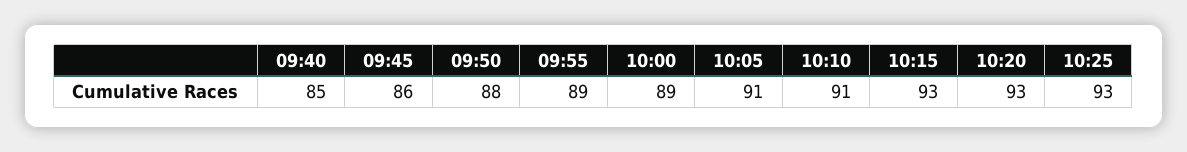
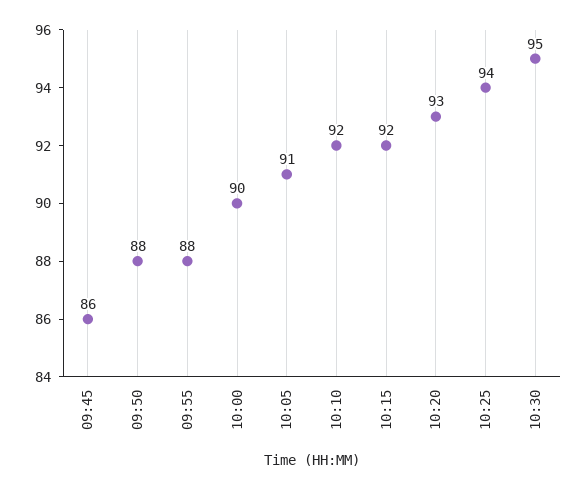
09:40: 85 -> none
09:55: 89 -> 88
10:00: 89 -> 90
10:10: 91 -> 92
10:15: 93 -> 92
10:25: 93 -> 94
10:30: none -> 95

